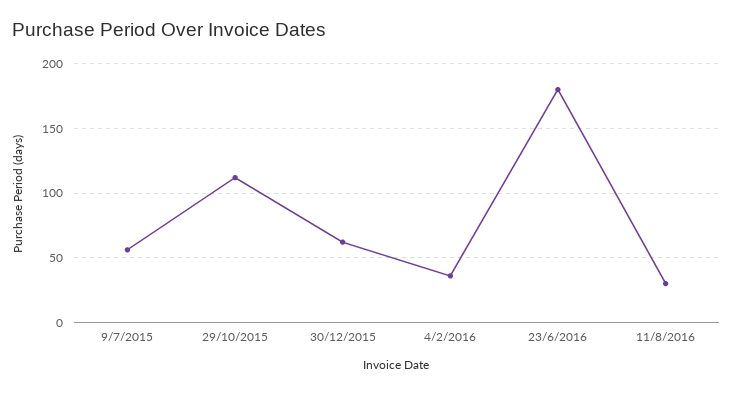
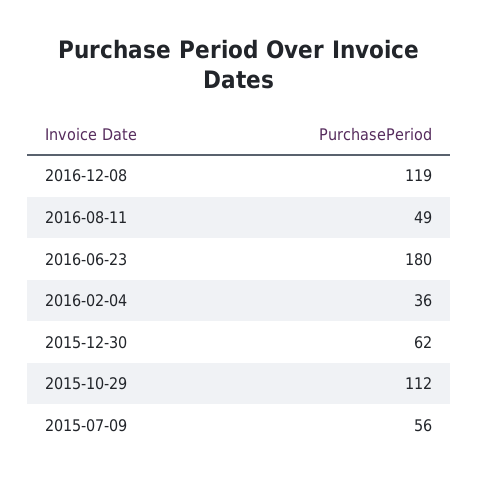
11/8/2016: 30 -> 49
2016-12-08: none -> 119

